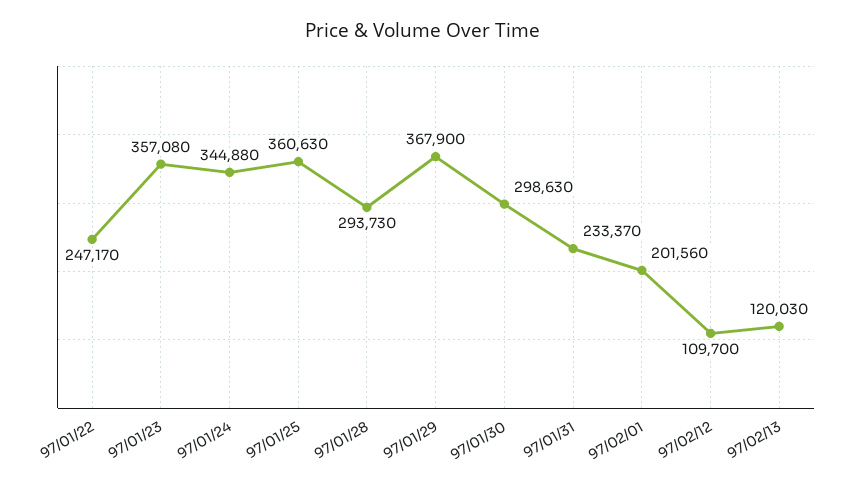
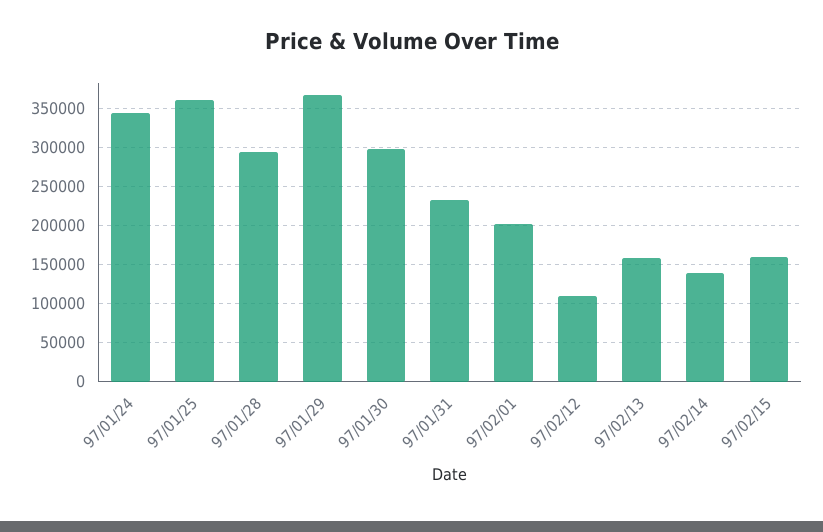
97/01/22: 247170 -> none
97/01/23: 357080 -> none
97/02/13: 120030 -> 160000
97/02/14: none -> 140000
97/02/15: none -> 160000

